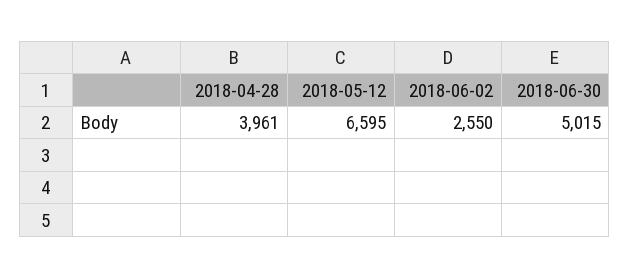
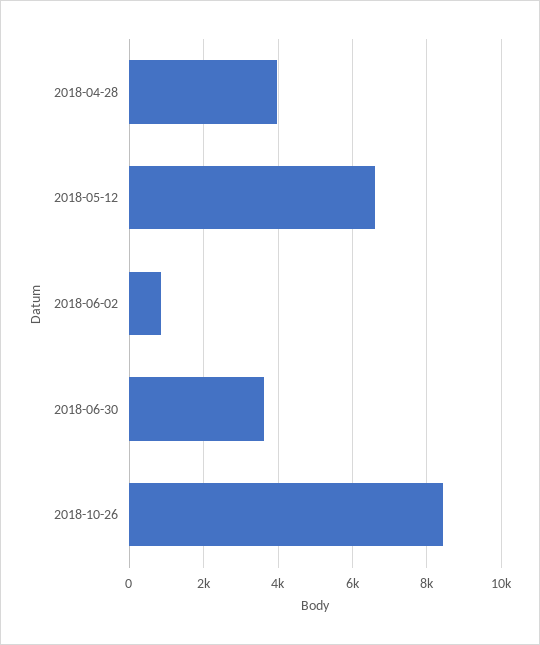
2018-06-02: 2550 -> 800
2018-06-30: 5015 -> 3600
2018-10-26: none -> 8400

